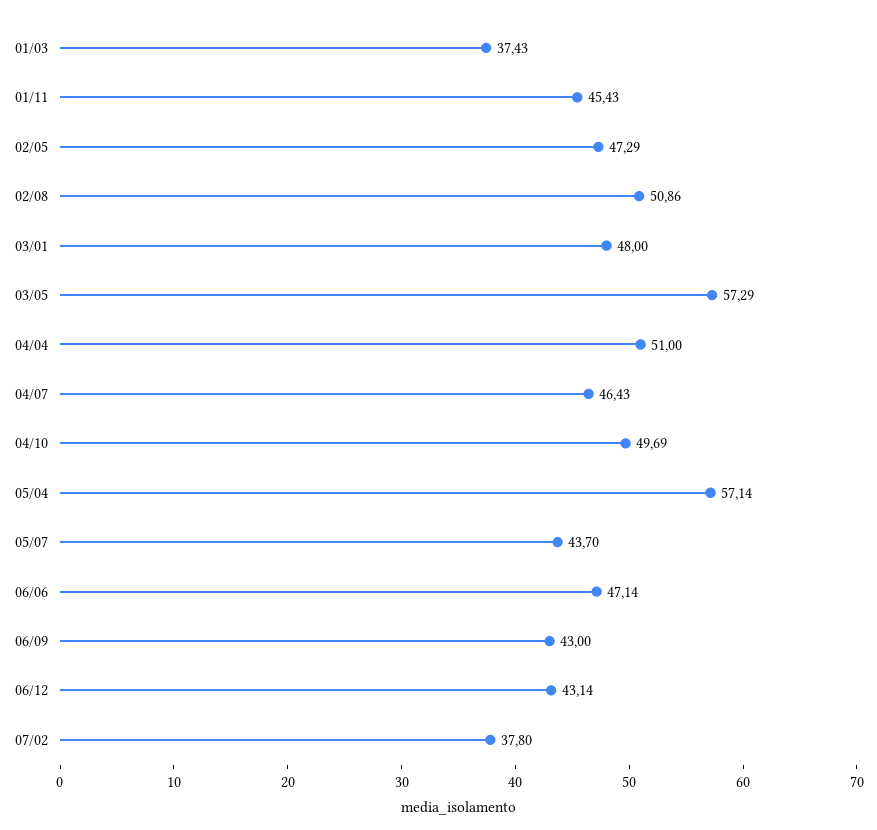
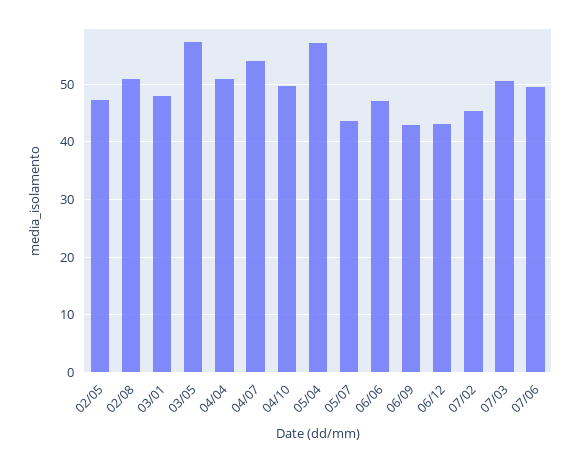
01/03: 37.43 -> none
01/11: 45.43 -> none
04/07: 46.43 -> 54
07/02: 37.8 -> 46
07/03: none -> 50
07/06: none -> 50

